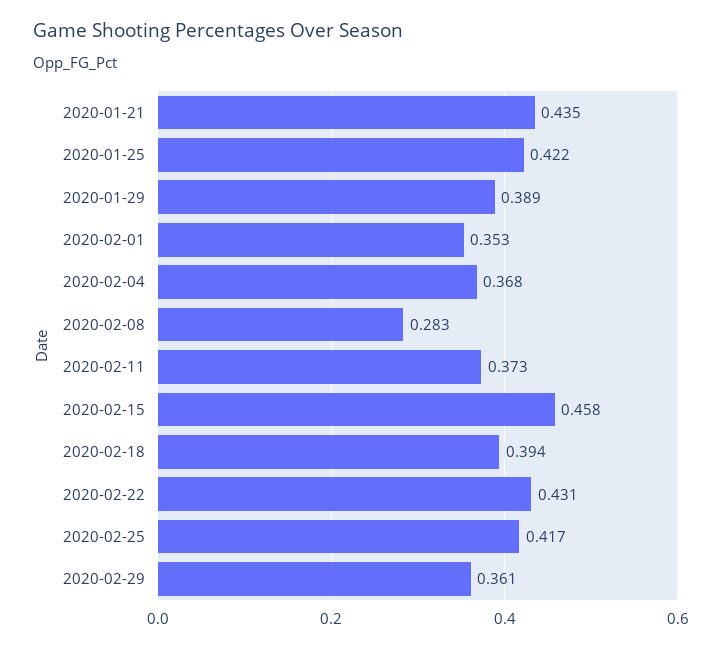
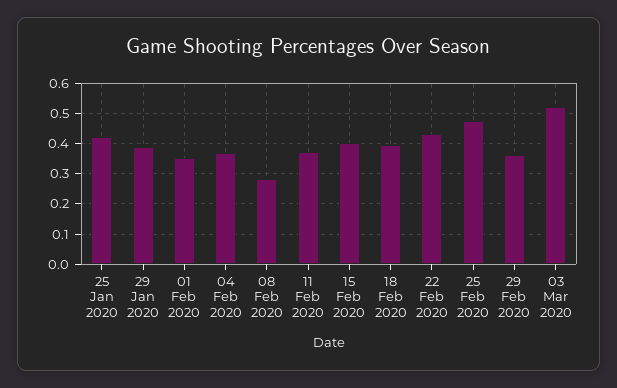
2020-01-21: 0.435 -> none
2020-02-15: 0.458 -> 0.4
2020-02-25: 0.417 -> 0.48
03 Mar 2020: none -> 0.52

